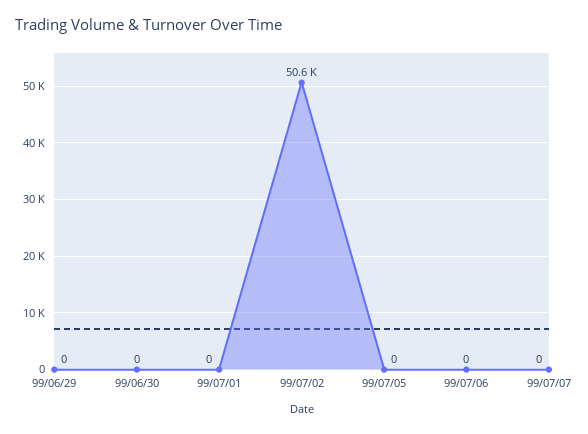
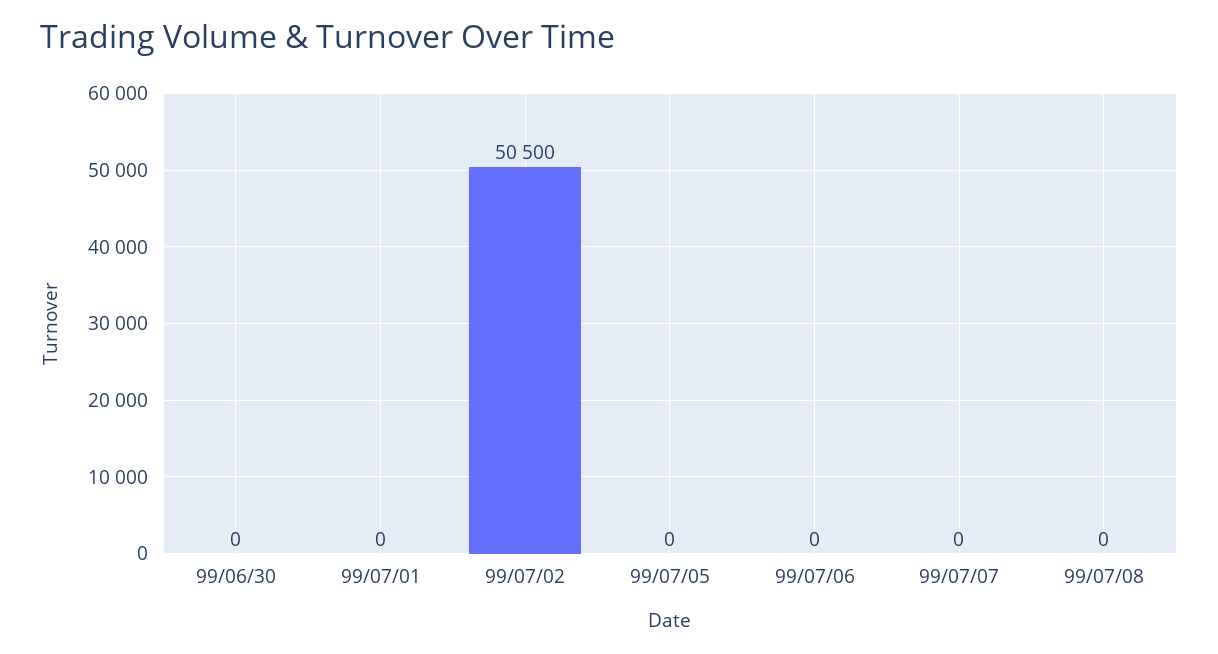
99/06/29: 0 -> none
99/07/02: 50600 -> 50500
99/07/08: none -> 0

